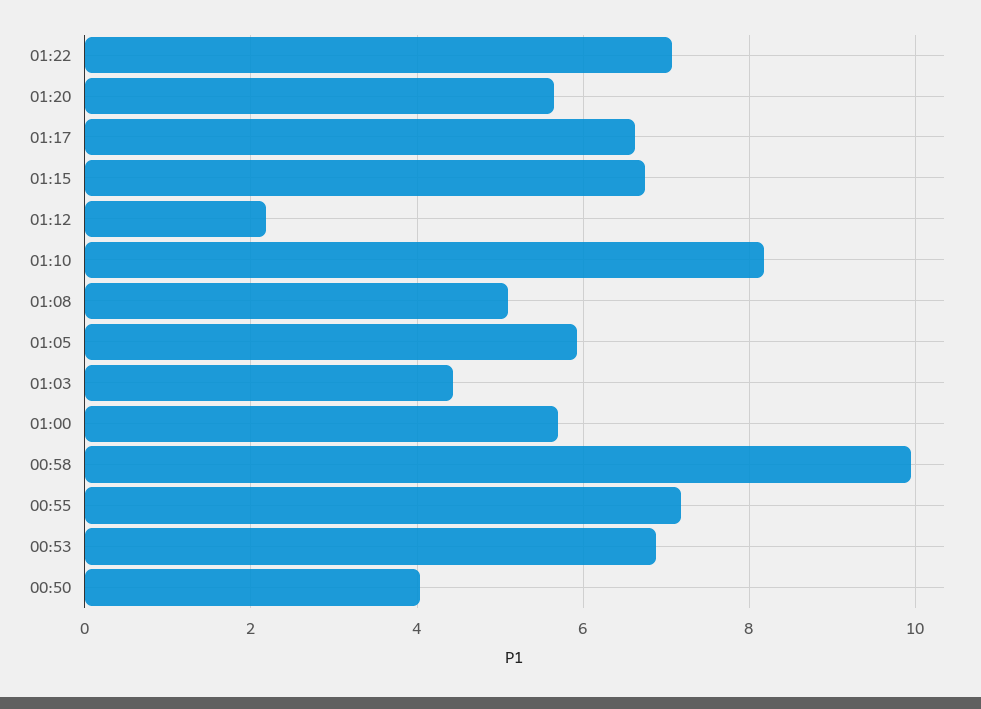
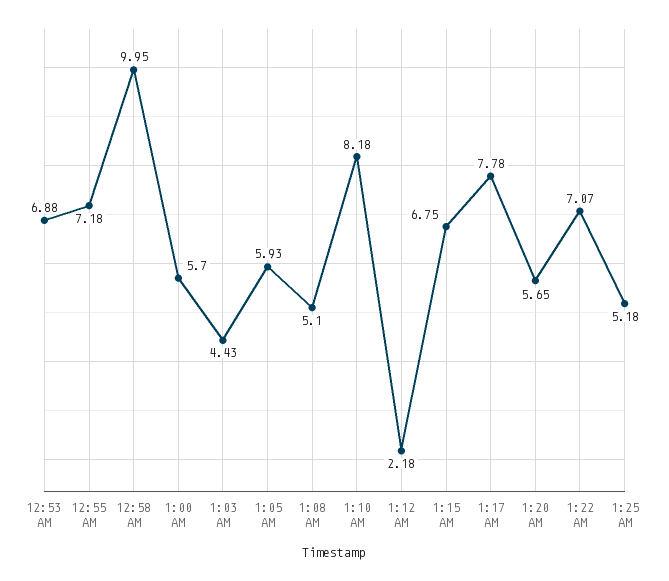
01:17: 6.6 -> 7.78
00:50: 4 -> none
1:25 AM: none -> 5.18

